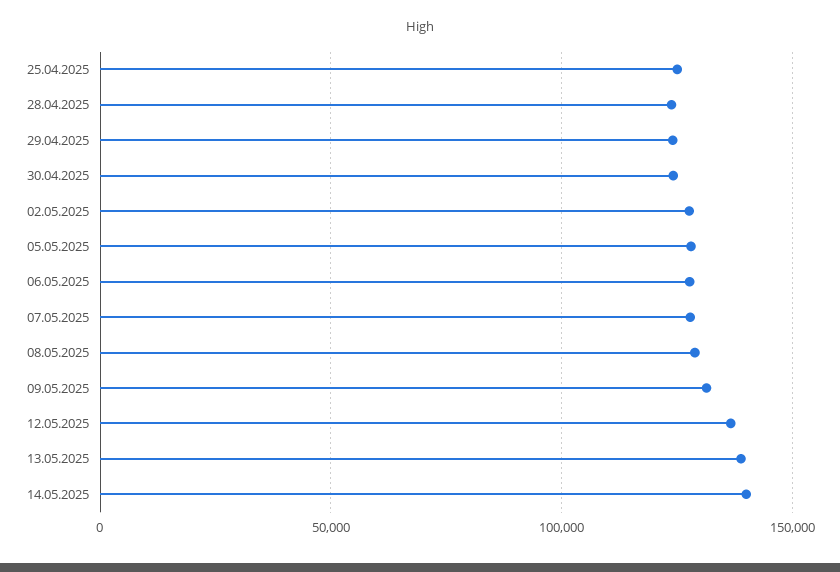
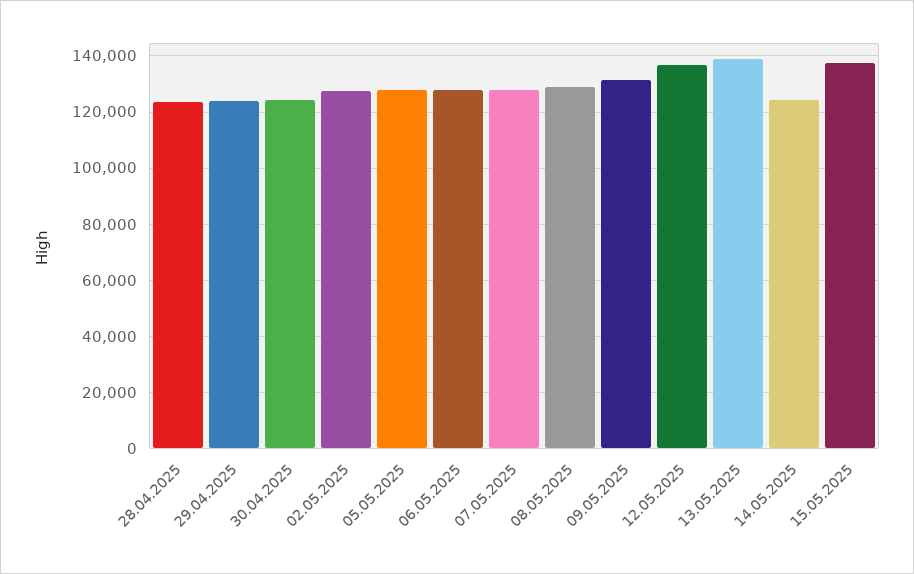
25.04.2025: 125000 -> none
14.05.2025: 140000 -> 125000
15.05.2025: none -> 137500

